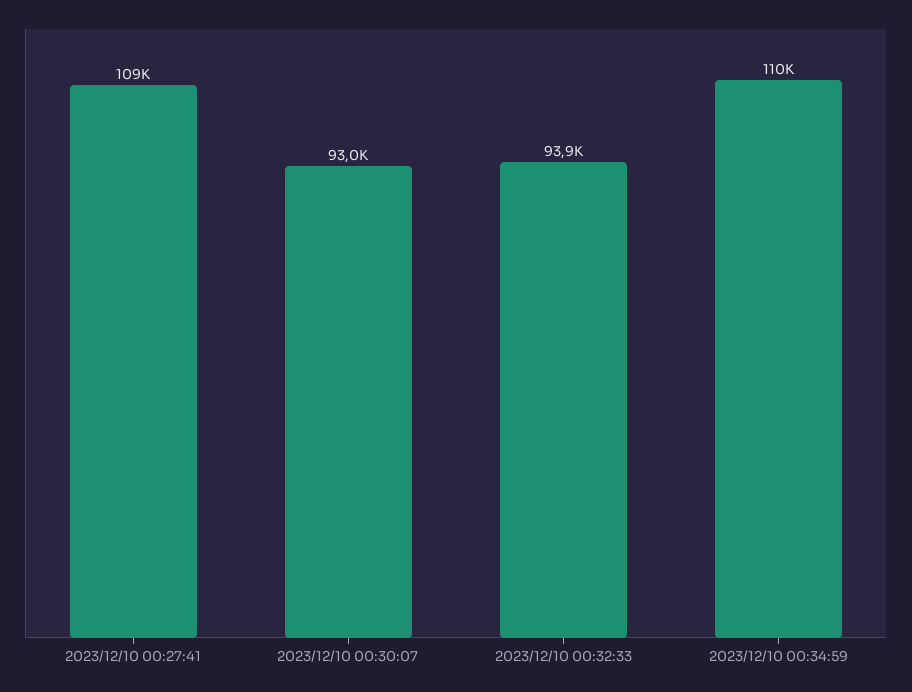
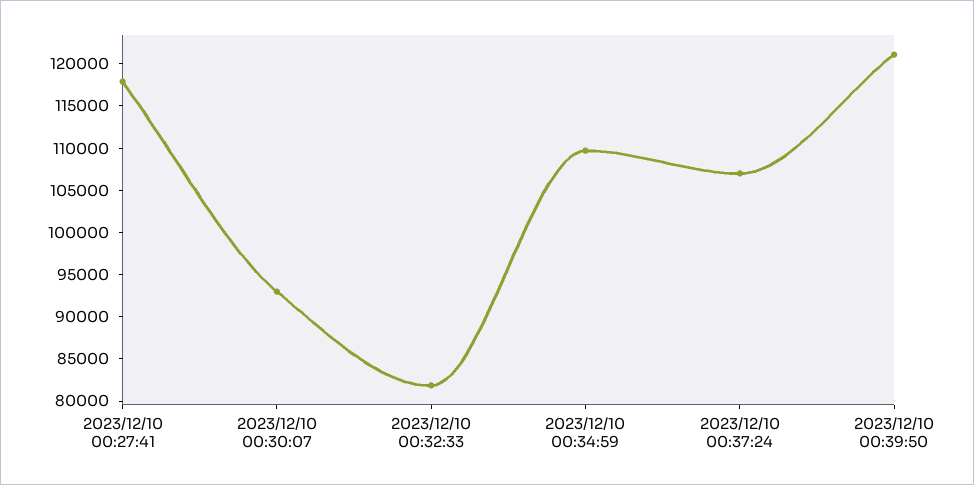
2023/12/10 00:27:41: 109000 -> 118000
2023/12/10 00:32:33: 93900 -> 82000
2023/12/10 00:37:24: none -> 107000
2023/12/10 00:39:50: none -> 121000

